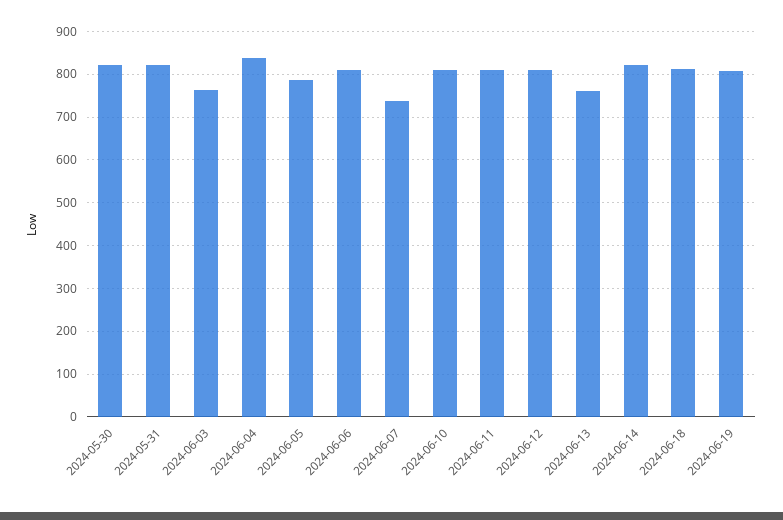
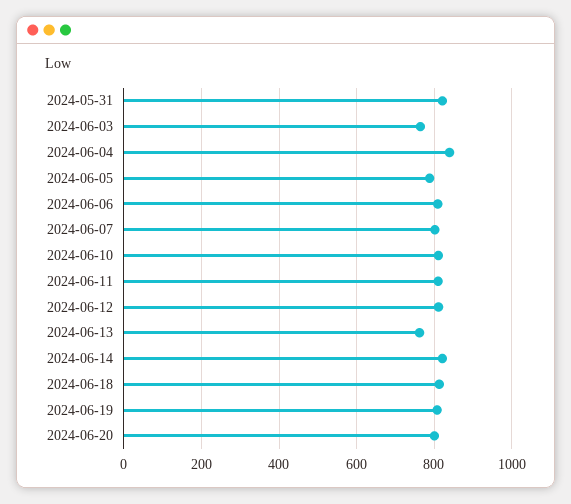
2024-05-30: 820 -> none
2024-06-07: 740 -> 800
2024-06-20: none -> 800

